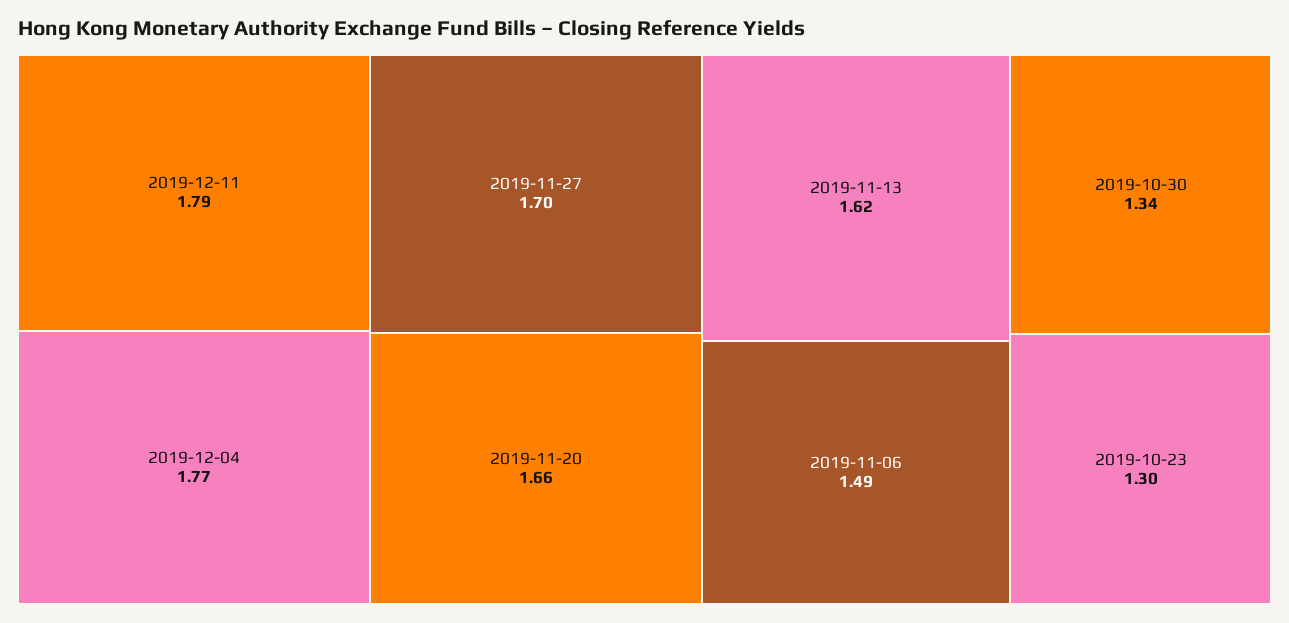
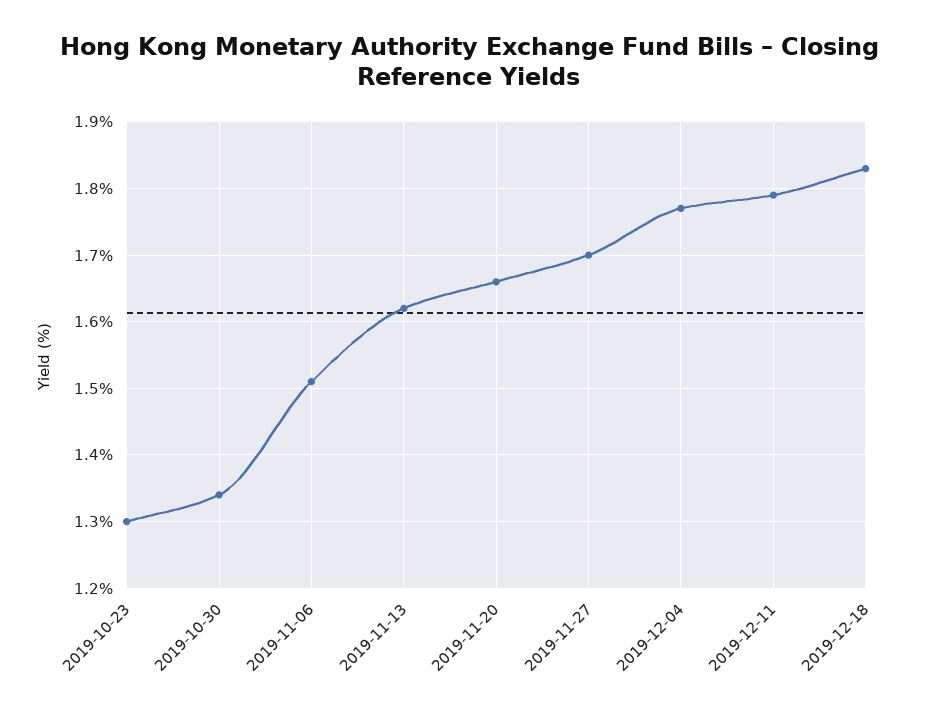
2019-11-06: 1.49 -> 1.51
2019-12-18: none -> 1.83

